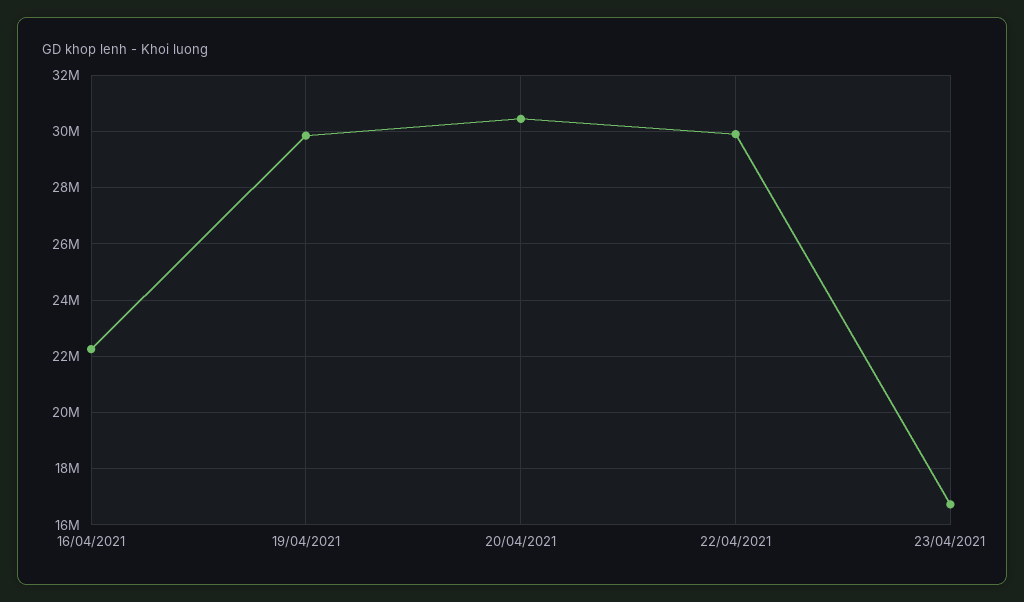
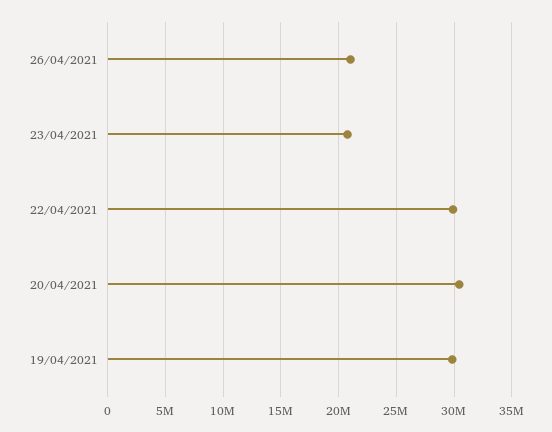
16/04/2021: 22250000 -> none
23/04/2021: 16750000 -> 21000000
26/04/2021: none -> 21000000

